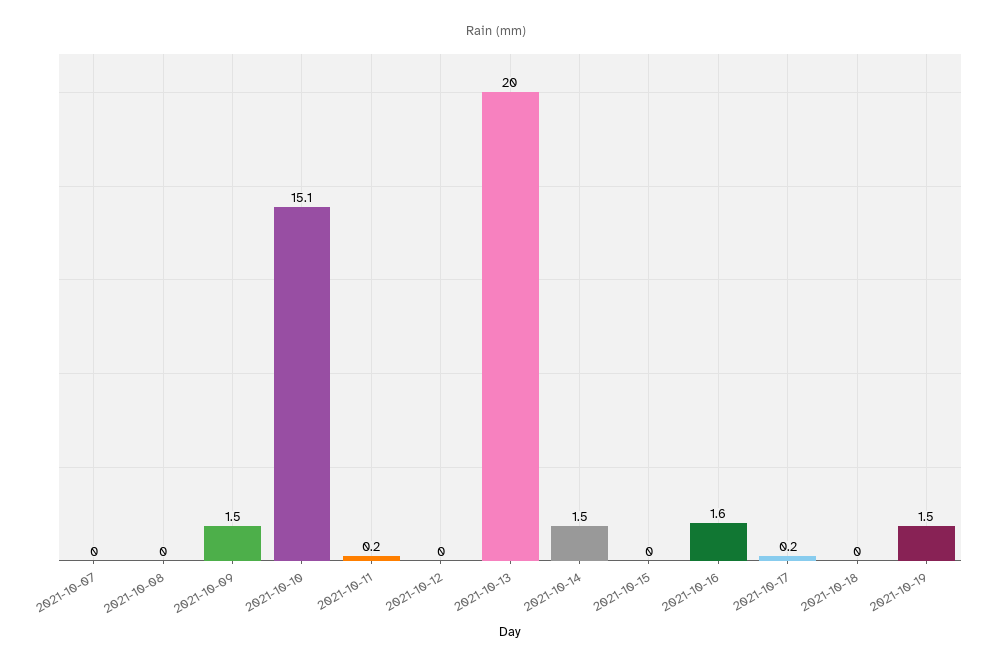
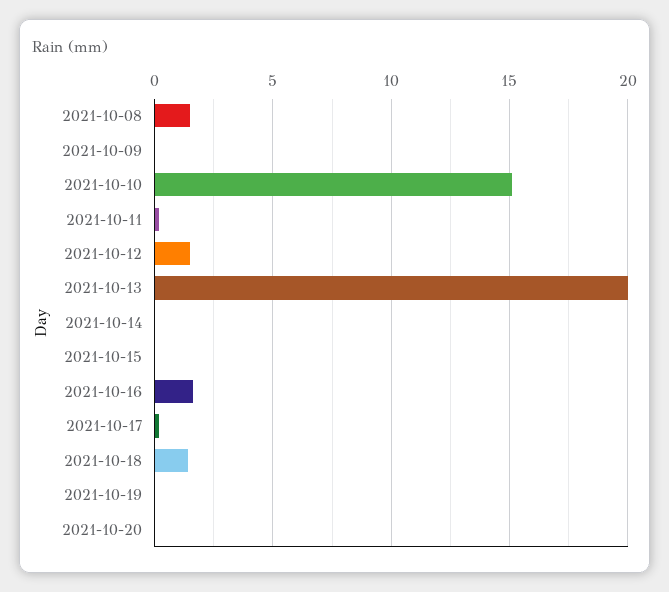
2021-10-07: 0 -> none
2021-10-08: 0 -> 1.5
2021-10-09: 1.5 -> 0
2021-10-12: 0 -> 1.5
2021-10-14: 1.5 -> 0
2021-10-18: 0 -> 1.5
2021-10-19: 1.5 -> 0
2021-10-20: none -> 0

